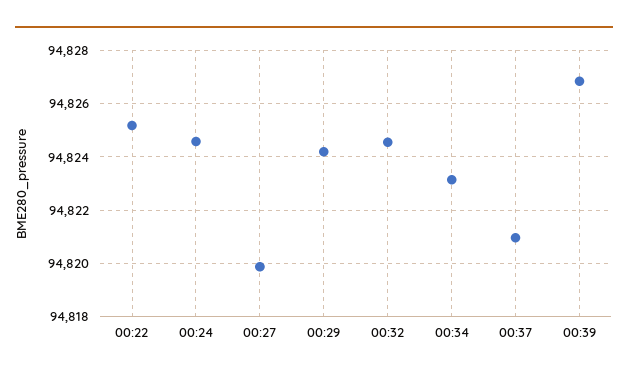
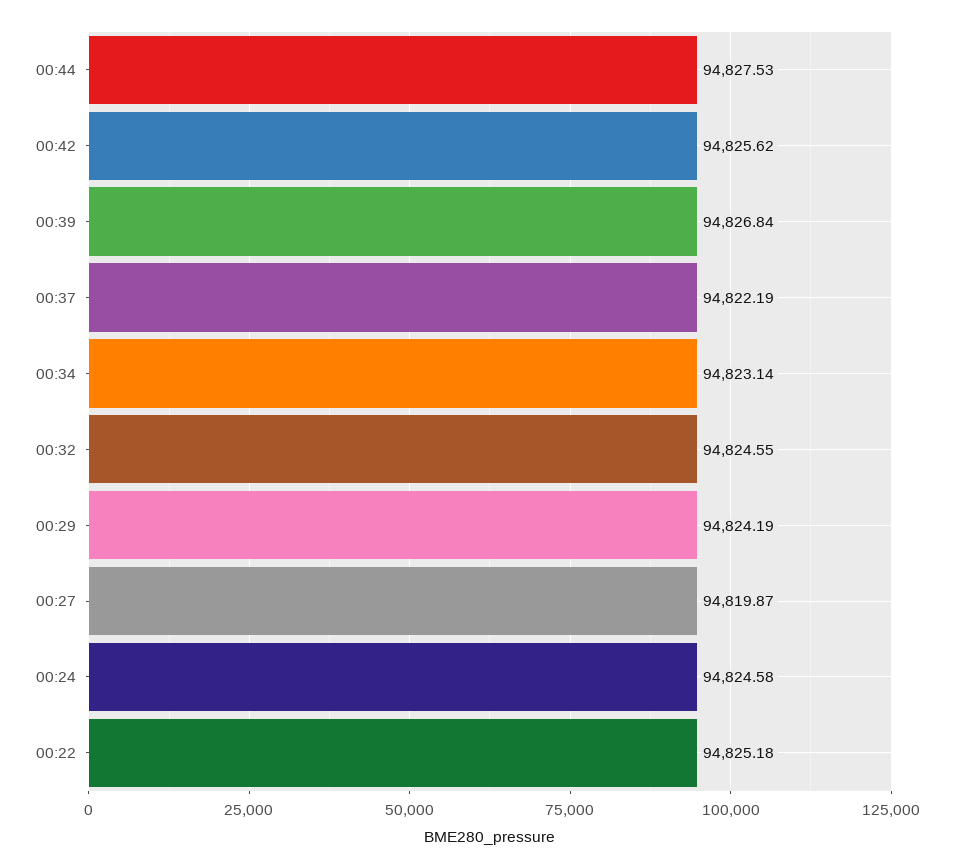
00:37: 94821 -> 94822.19
00:44: none -> 94827.53
00:42: none -> 94825.62

